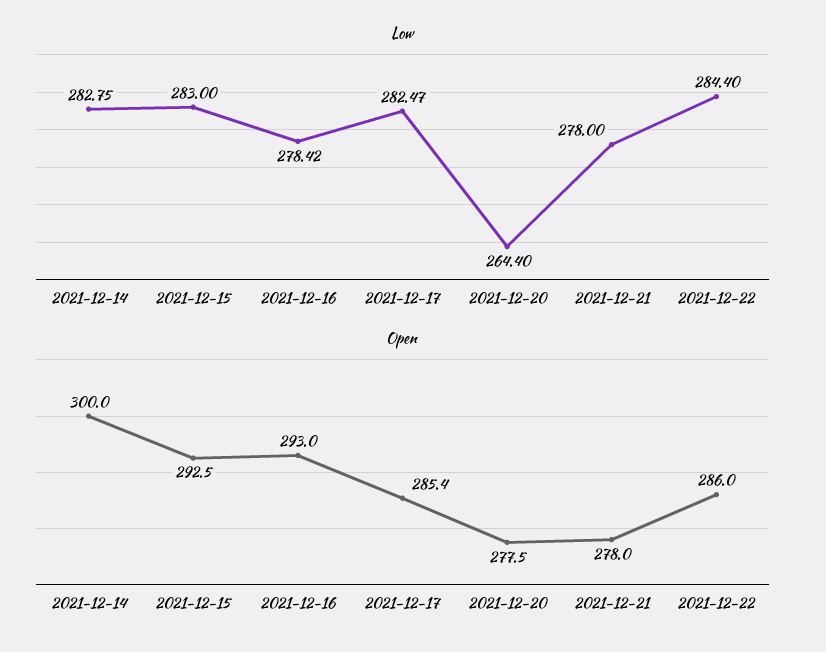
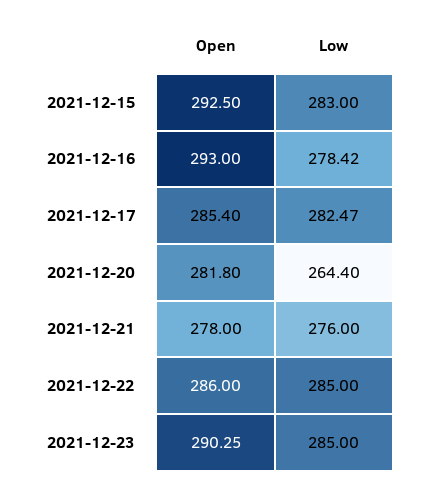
Low, 2021-12-14: 282.75 -> none
Low, 2021-12-21: 278 -> 276
Low, 2021-12-22: 284.4 -> 285
Open, 2021-12-14: 300 -> none
Open, 2021-12-20: 277.5 -> 281.8
Open, 2021-12-23: none -> 290.25
Low, 2021-12-23: none -> 285

